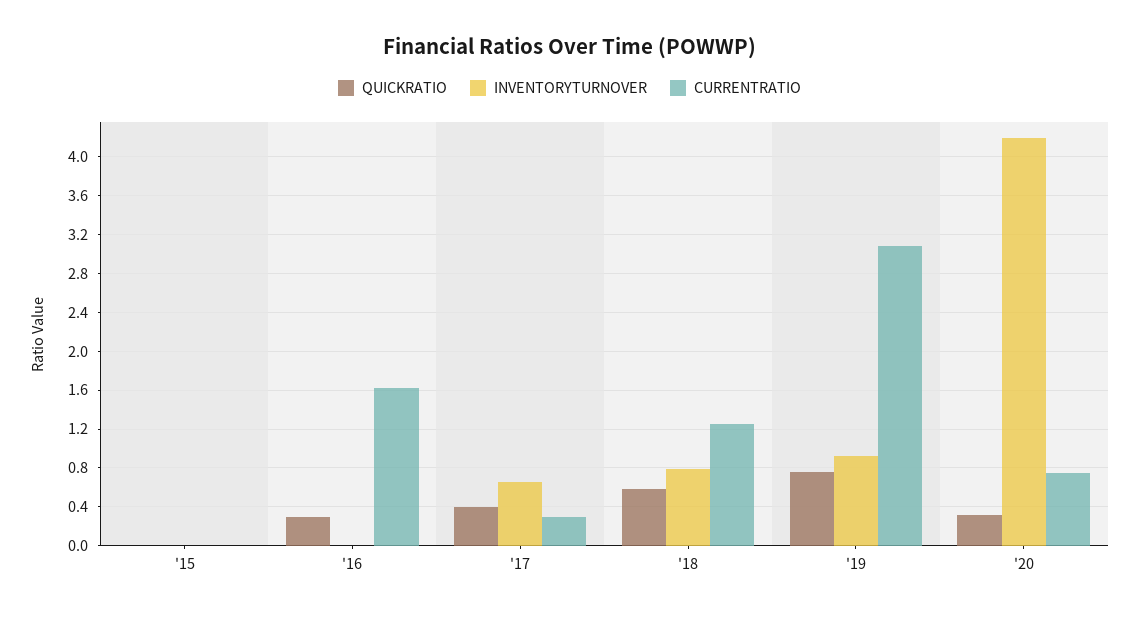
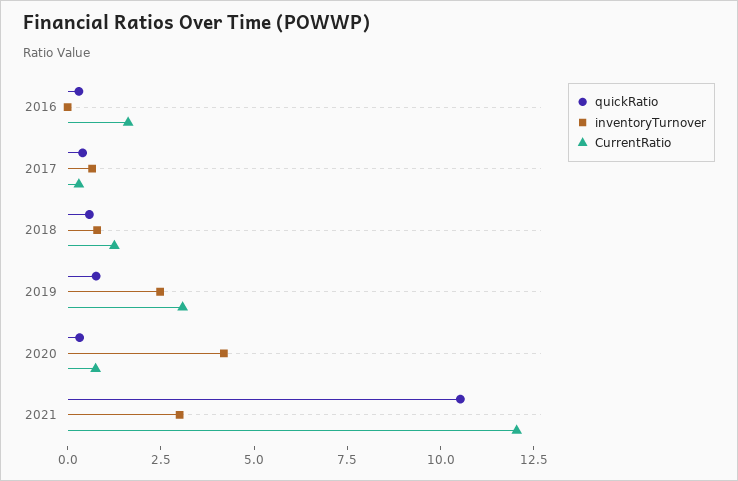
QUICKRATIO, '15: 0 -> none
INVENTORYTURNOVER, '15: 0 -> none
CURRENTRATIO, '15: 0 -> none
INVENTORYTURNOVER, '19: 0.9 -> 2.5
QUICKRATIO, 2021: none -> 10.5
INVENTORYTURNOVER, 2021: none -> 3
CURRENTRATIO, 2021: none -> 12

